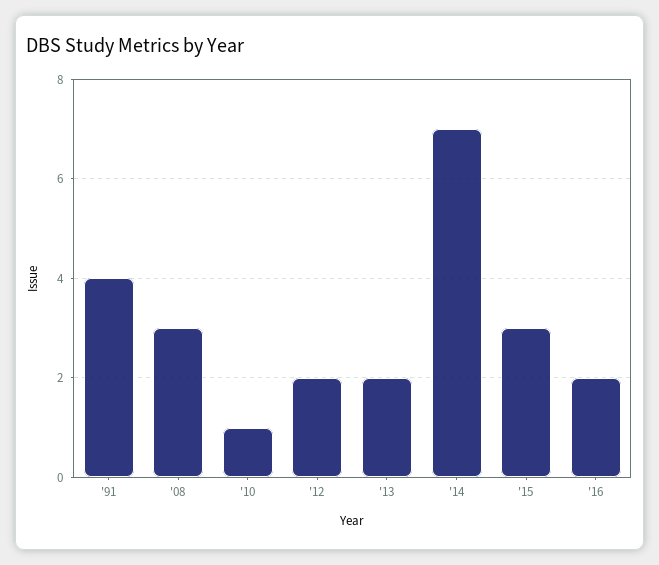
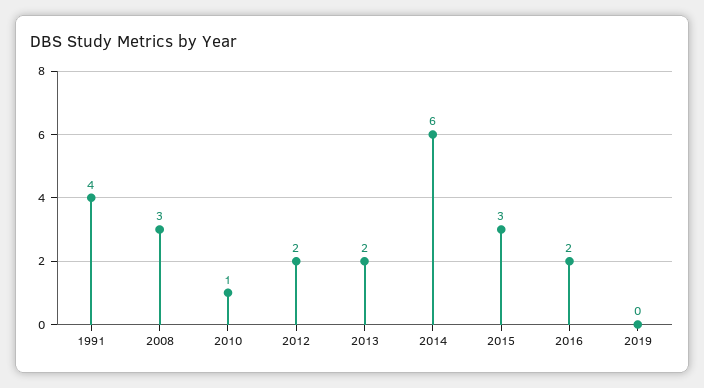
'14: 7 -> 6
2019: none -> 0

